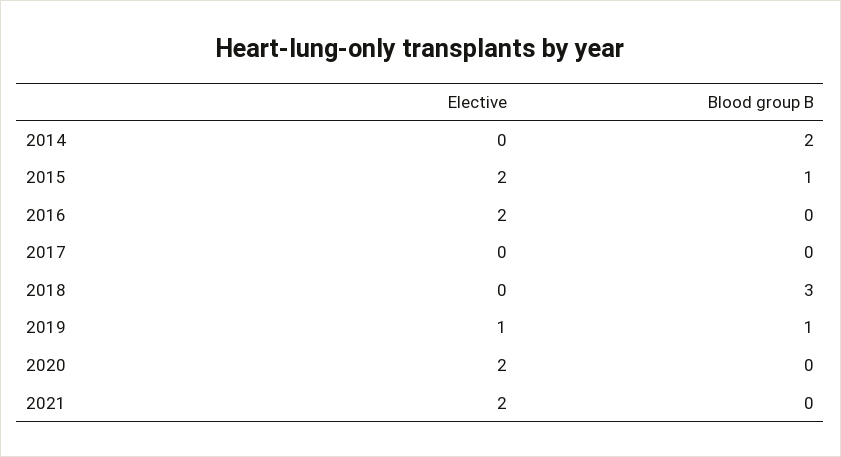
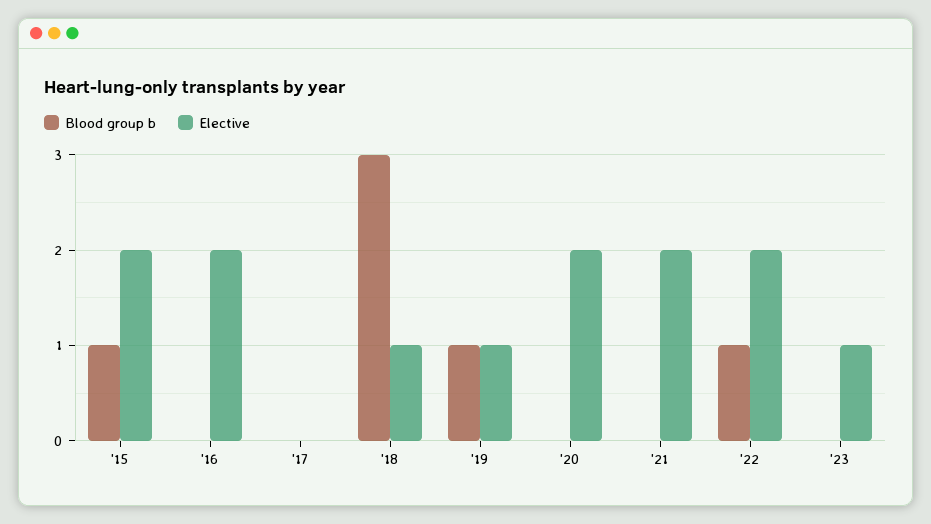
Elective, 2014: 0 -> none
Blood group B, 2014: 2 -> none
Elective, 2018: 0 -> 1
Blood group B, '22: none -> 1
Elective, '22: none -> 2
Blood group B, '23: none -> 0
Elective, '23: none -> 1

